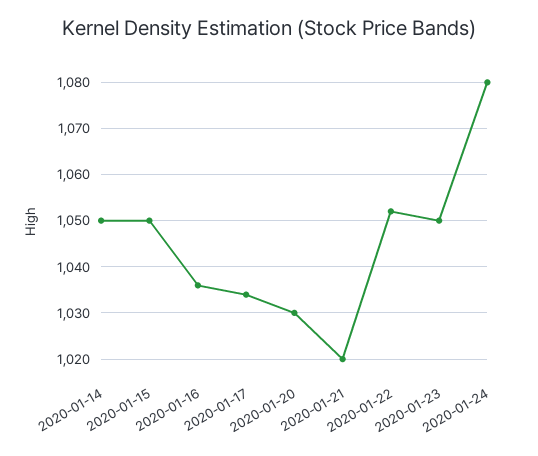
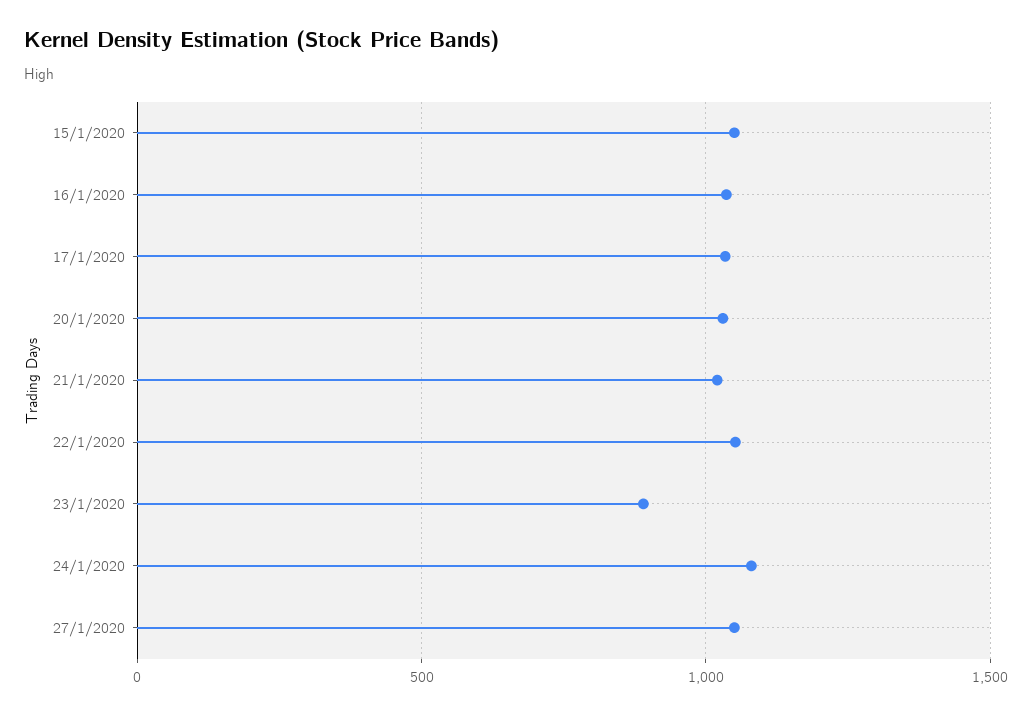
2020-01-14: 1050 -> none
2020-01-23: 1050 -> 900
27/1/2020: none -> 1050

